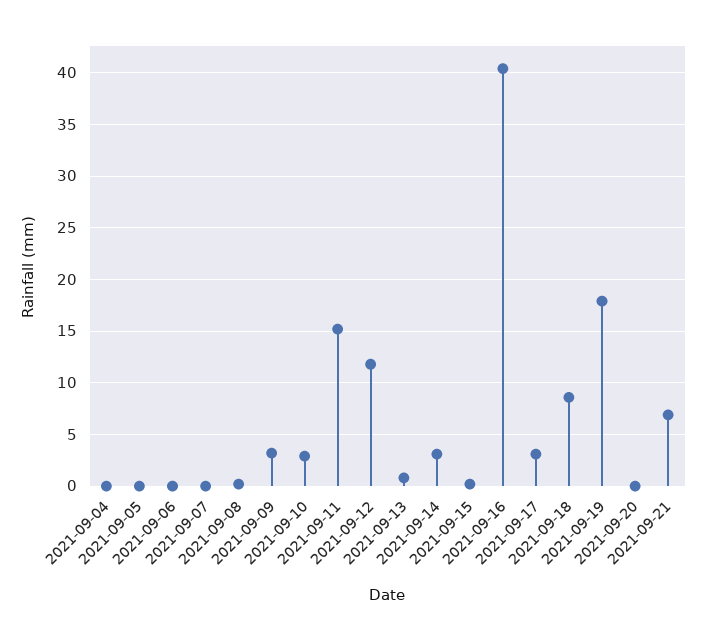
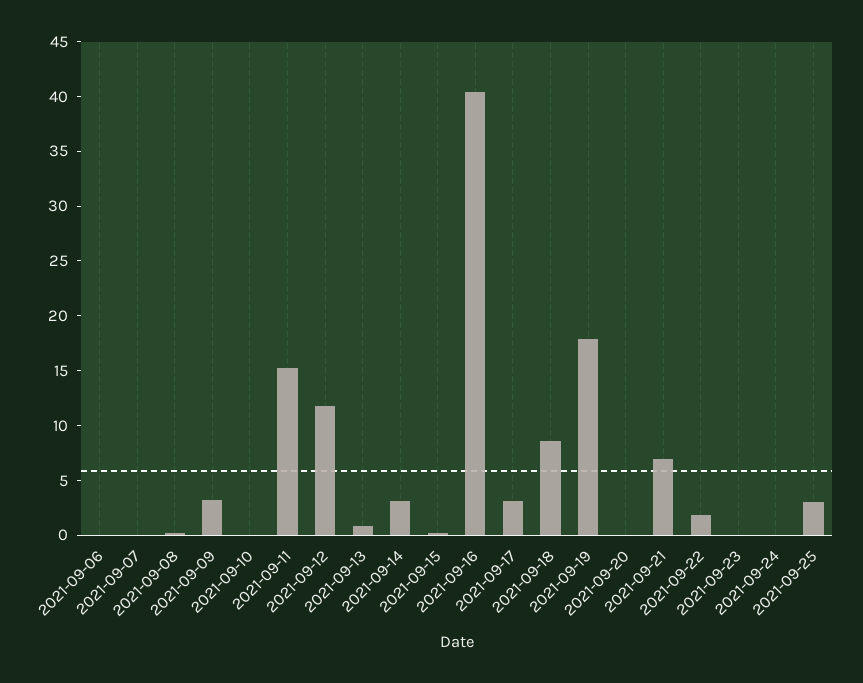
2021-09-04: 0 -> none
2021-09-05: 0 -> none
2021-09-10: 3 -> 0
2021-09-22: none -> 2
2021-09-23: none -> 0
2021-09-24: none -> 0
2021-09-25: none -> 3

